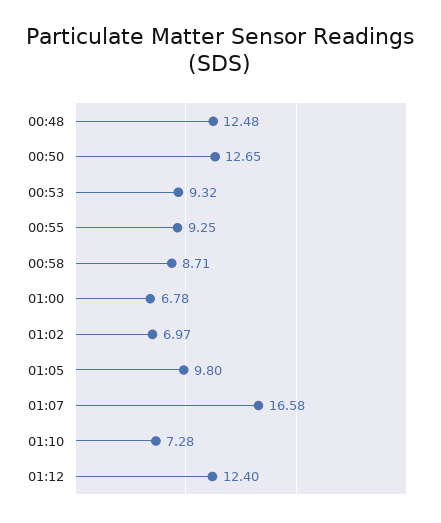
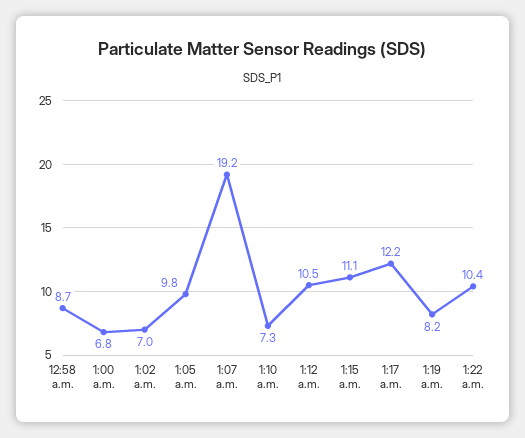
00:48: 12.48 -> none
00:50: 12.65 -> none
00:53: 9.32 -> none
00:55: 9.25 -> none
01:07: 16.58 -> 19.2
01:12: 12.4 -> 10.5
1:15 a.m.: none -> 11.1
1:17 a.m.: none -> 12.2
1:19 a.m.: none -> 8.2
1:22 a.m.: none -> 10.4

